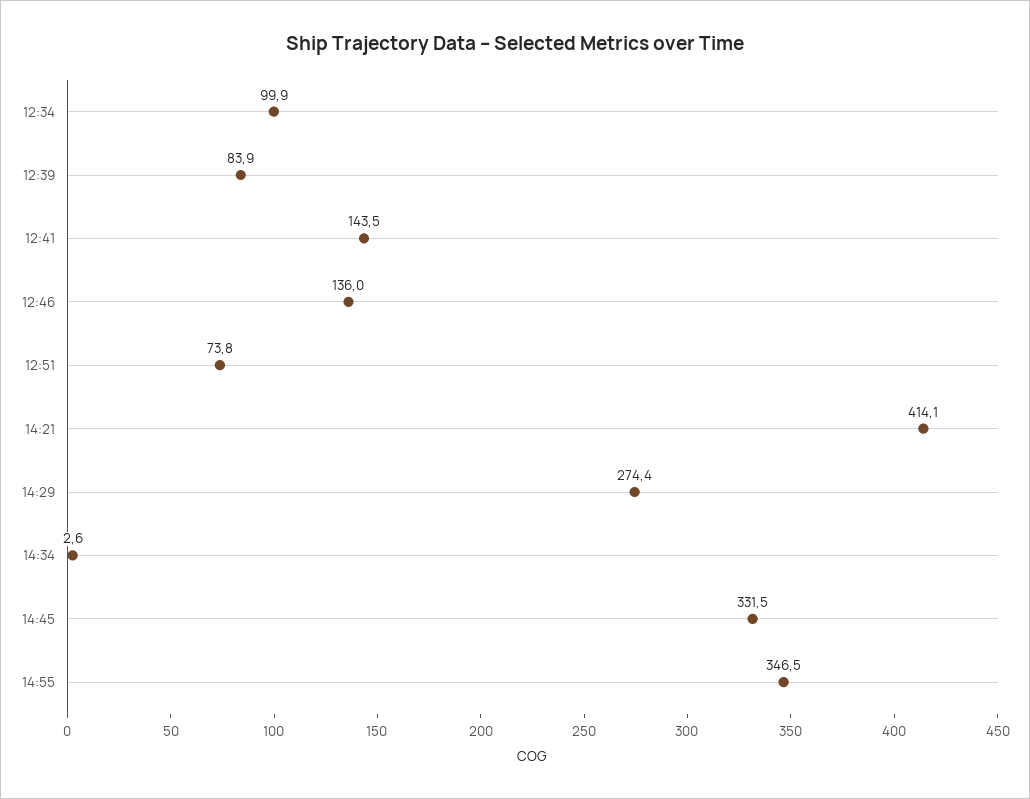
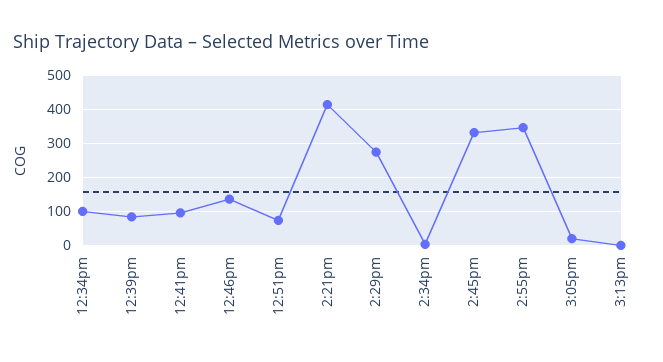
12:41: 143.5 -> 100
3:05pm: none -> 20
3:13pm: none -> 0

